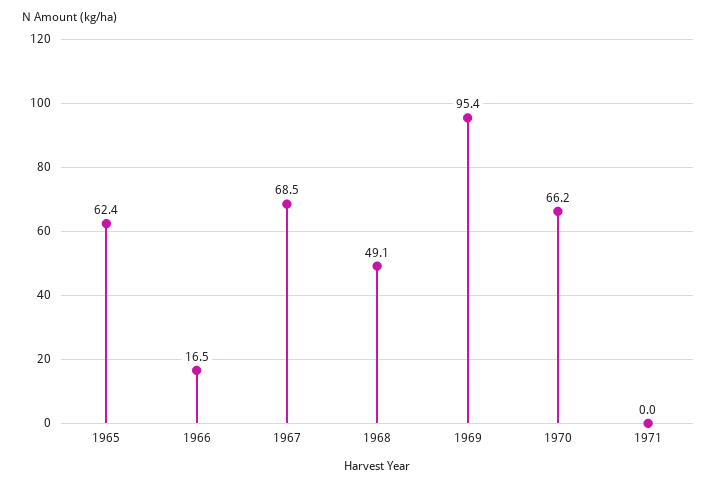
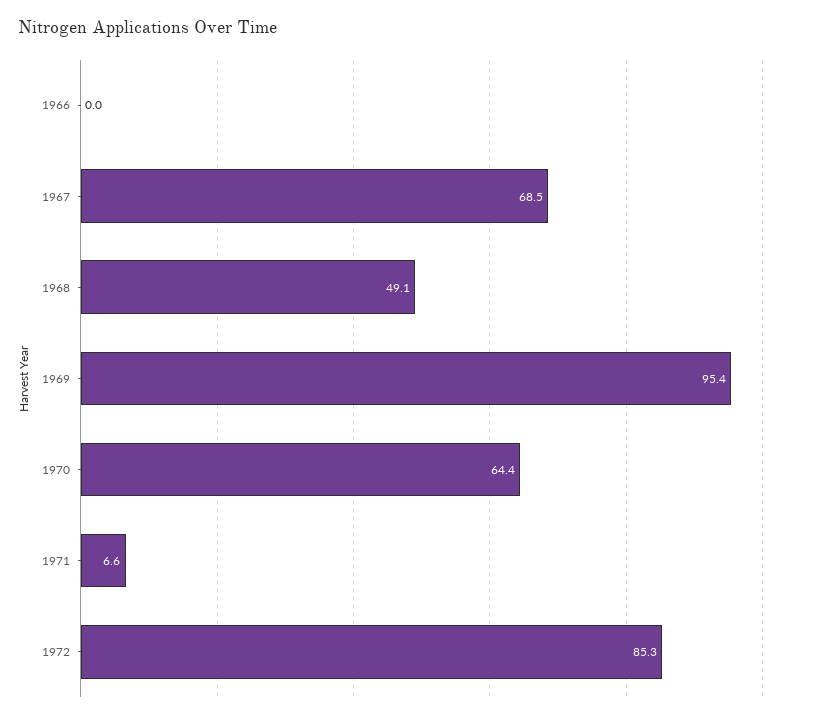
1965: 62.4 -> none
1966: 16.5 -> 0
1970: 66.2 -> 64.4
1971: 0 -> 6.6
1972: none -> 85.3

